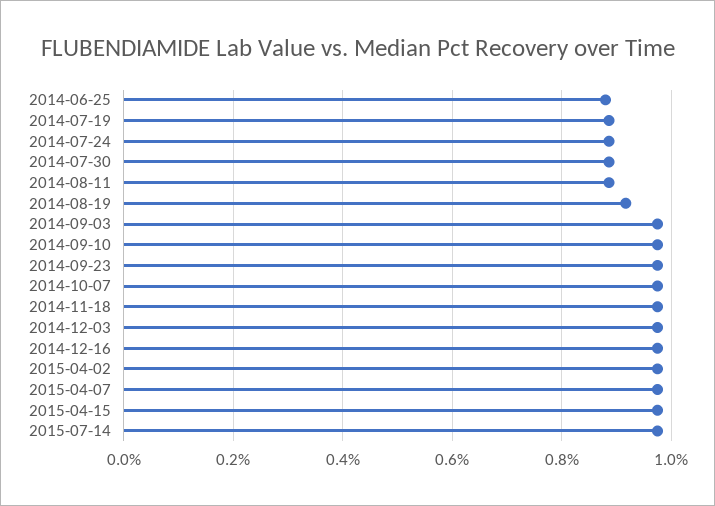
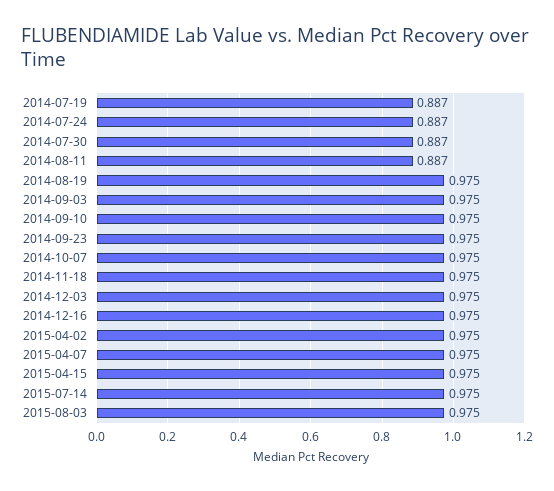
2014-06-25: 0.88 -> none
2014-08-19: 0.92 -> 0.975
2015-08-03: none -> 0.975

